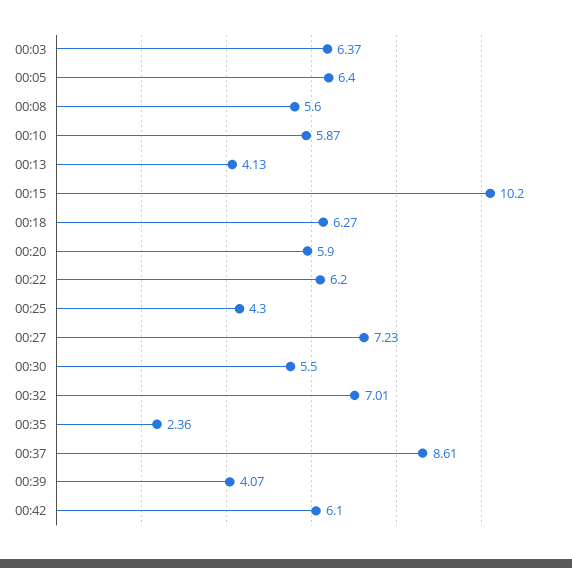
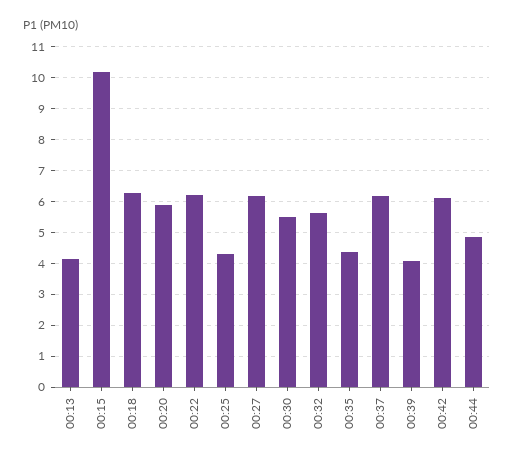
00:03: 6.37 -> none
00:05: 6.4 -> none
00:08: 5.6 -> none
00:10: 5.87 -> none
00:27: 7.23 -> 6.2
00:32: 7.01 -> 5.6
00:35: 2.36 -> 4.4
00:37: 8.61 -> 6.2
00:44: none -> 4.8

